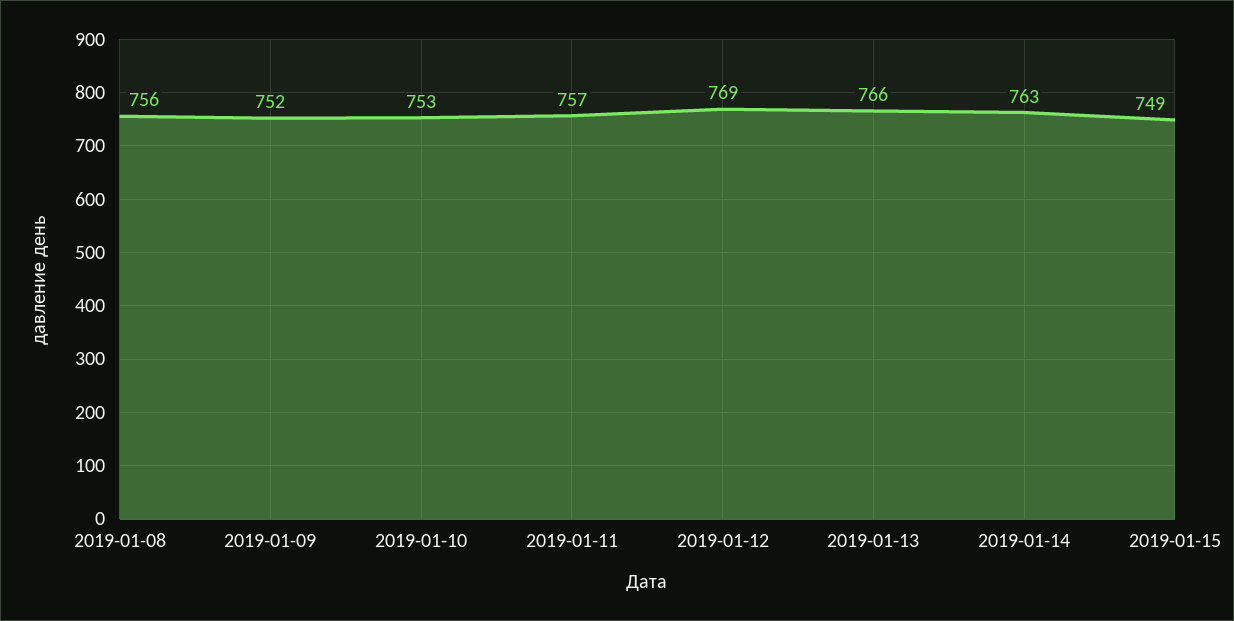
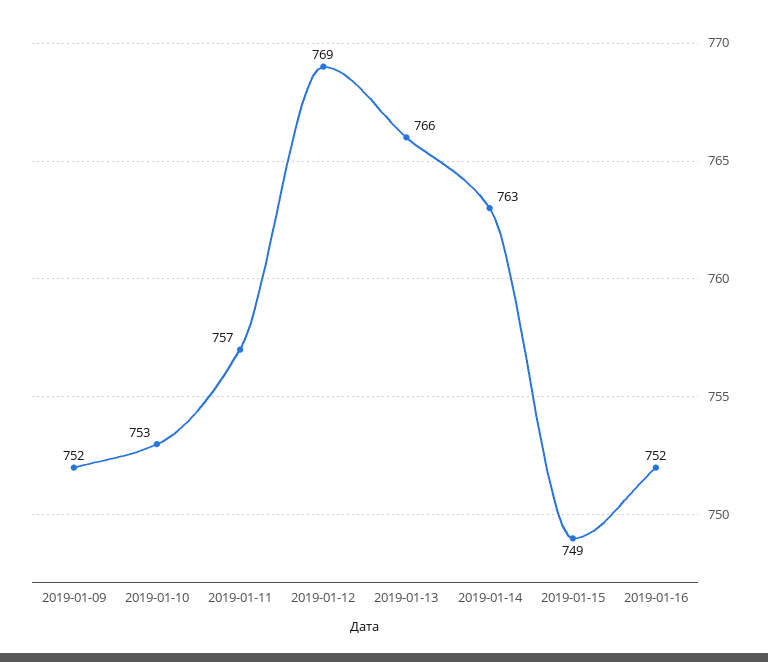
2019-01-08: 756 -> none
2019-01-16: none -> 752

